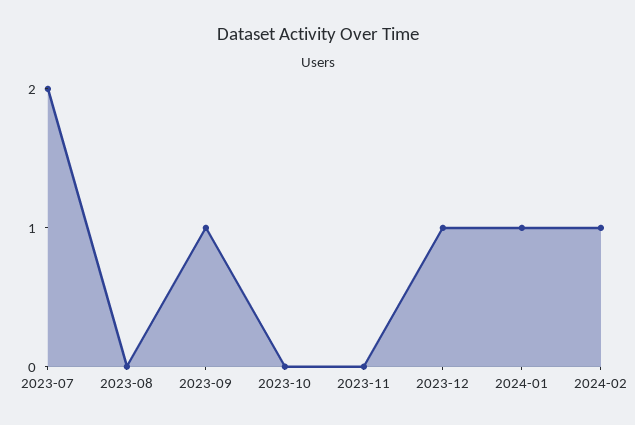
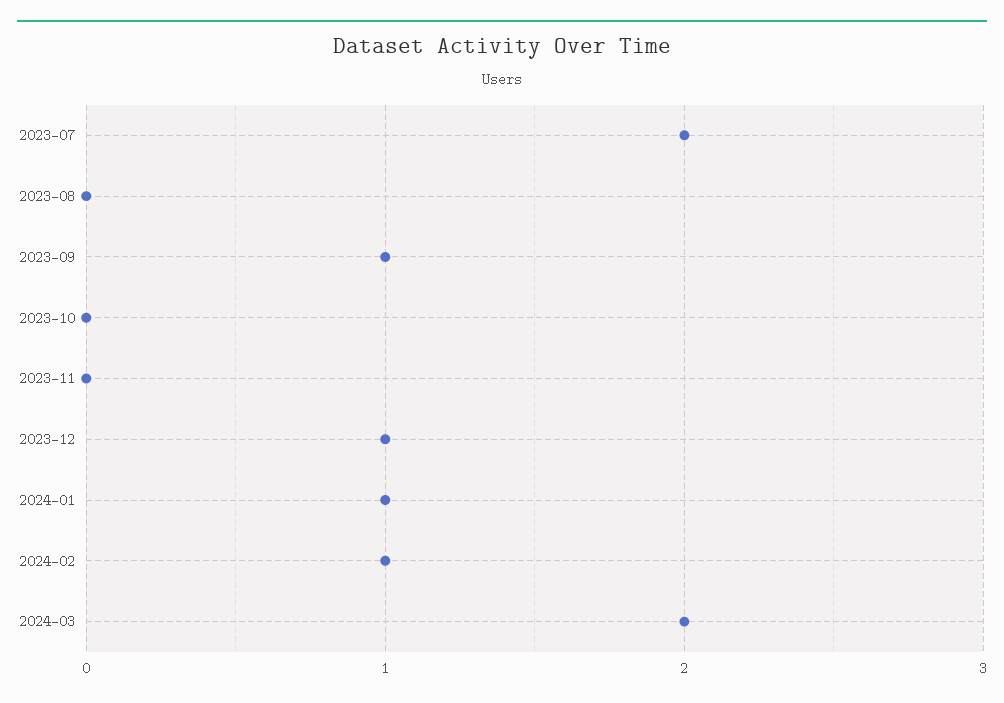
2024-03: none -> 2

